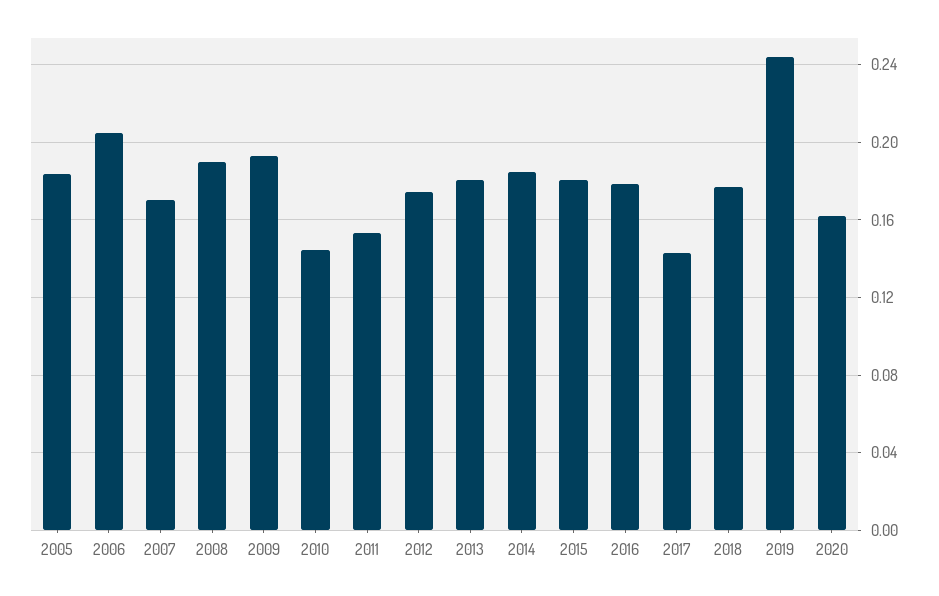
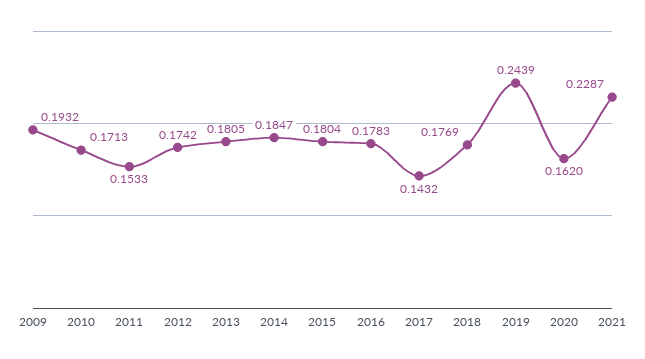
2005: 0.185 -> none
2006: 0.205 -> none
2007: 0.17 -> none
2008: 0.19 -> none
2010: 0.145 -> 0.1713
2021: none -> 0.2287

